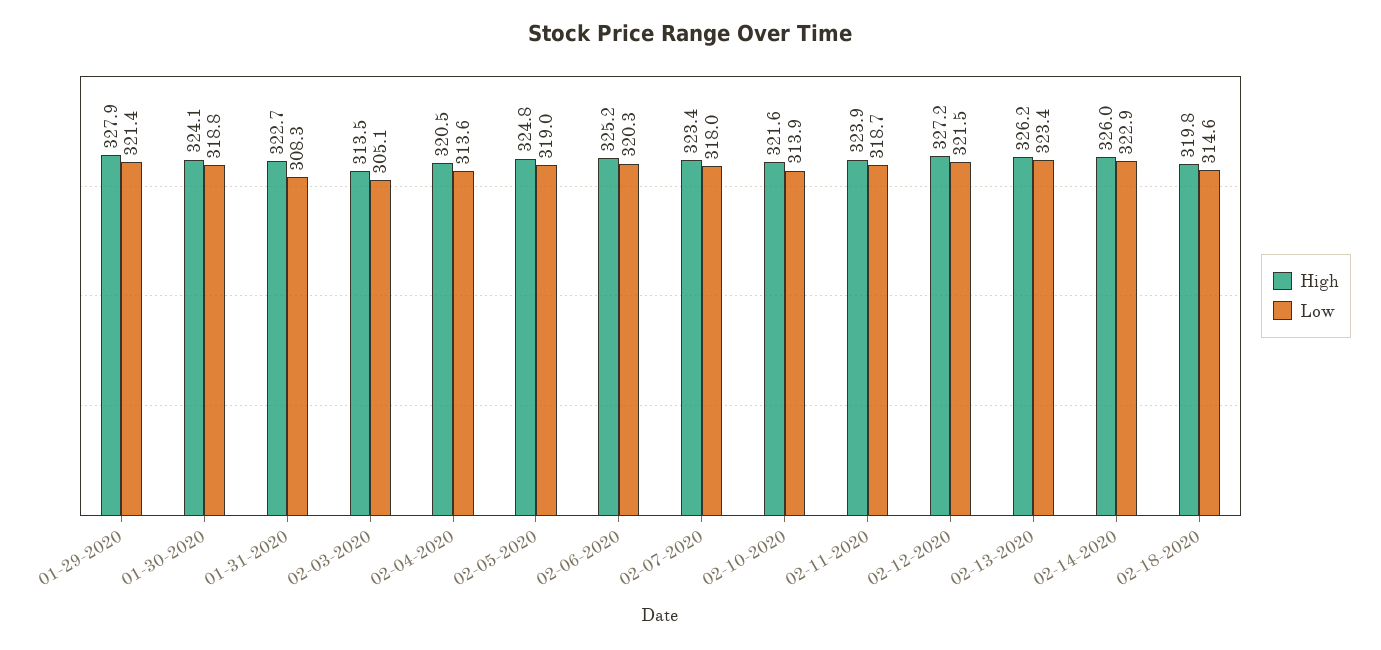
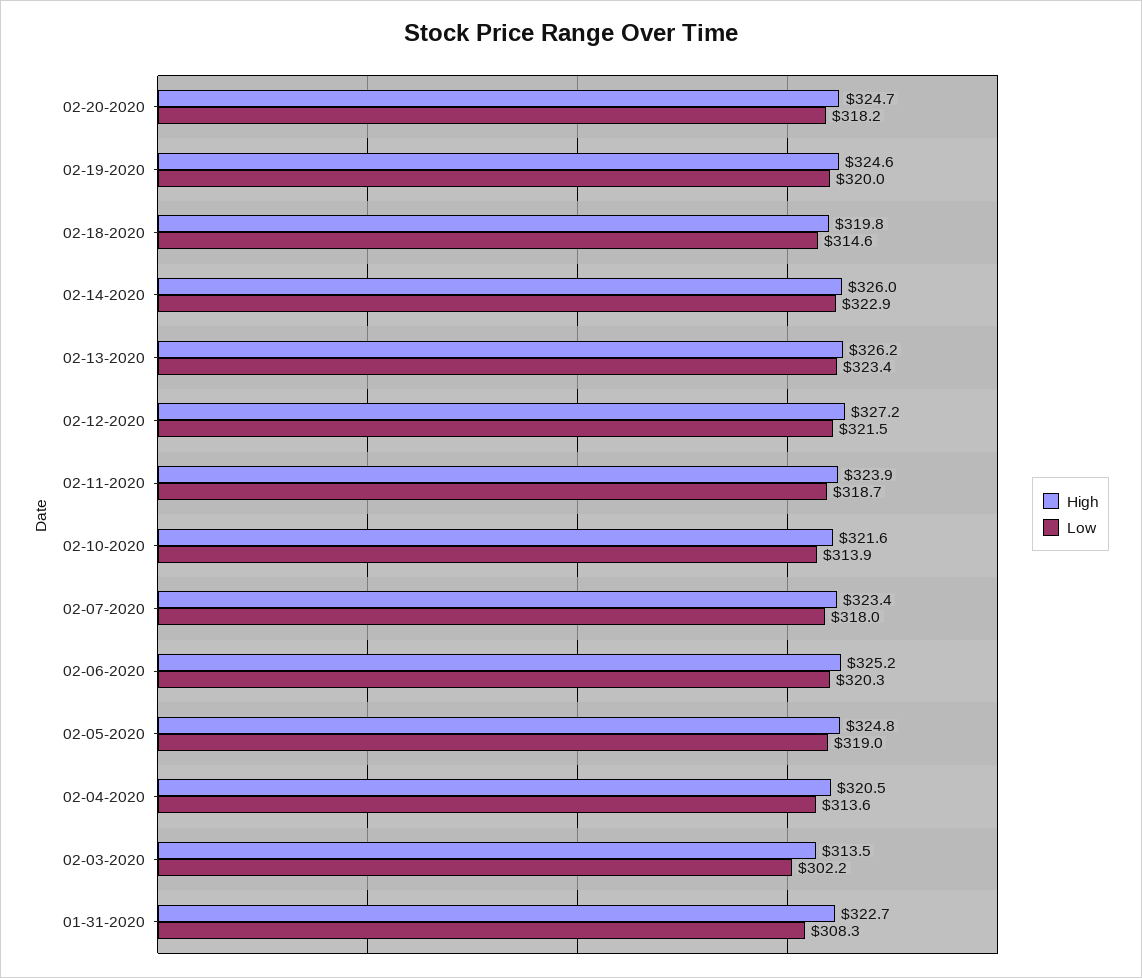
High, 01-29-2020: 327.9 -> none
Low, 01-29-2020: 321.4 -> none
High, 01-30-2020: 324.1 -> none
Low, 01-30-2020: 318.8 -> none
Low, 02-03-2020: 305.1 -> 302.2
High, 02-20-2020: none -> 324.7
Low, 02-20-2020: none -> 318.2
High, 02-19-2020: none -> 324.6
Low, 02-19-2020: none -> 320

